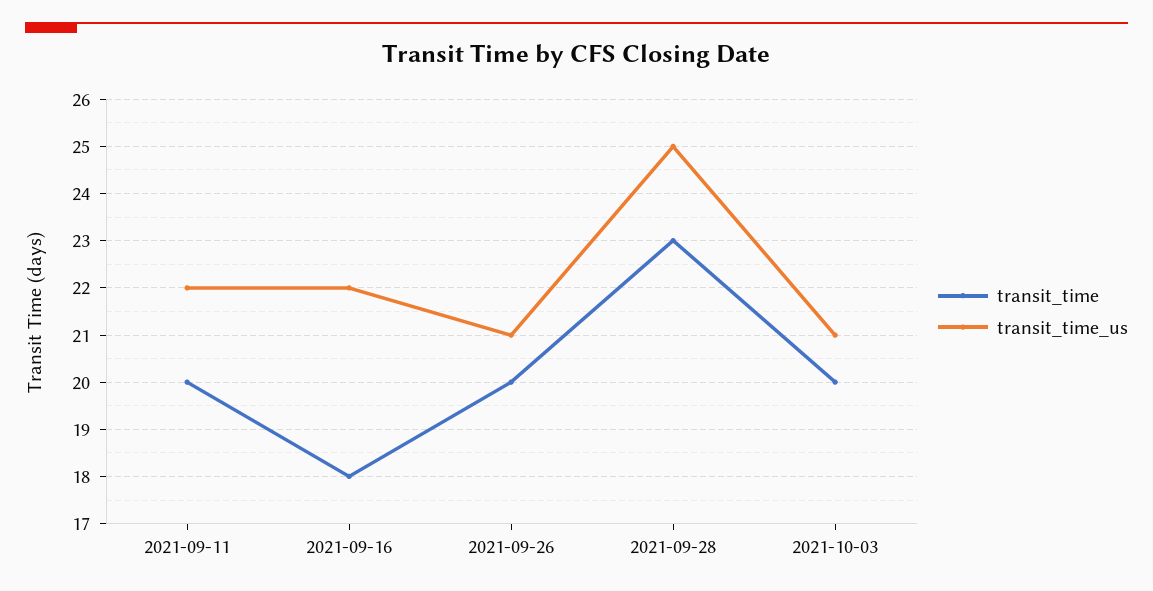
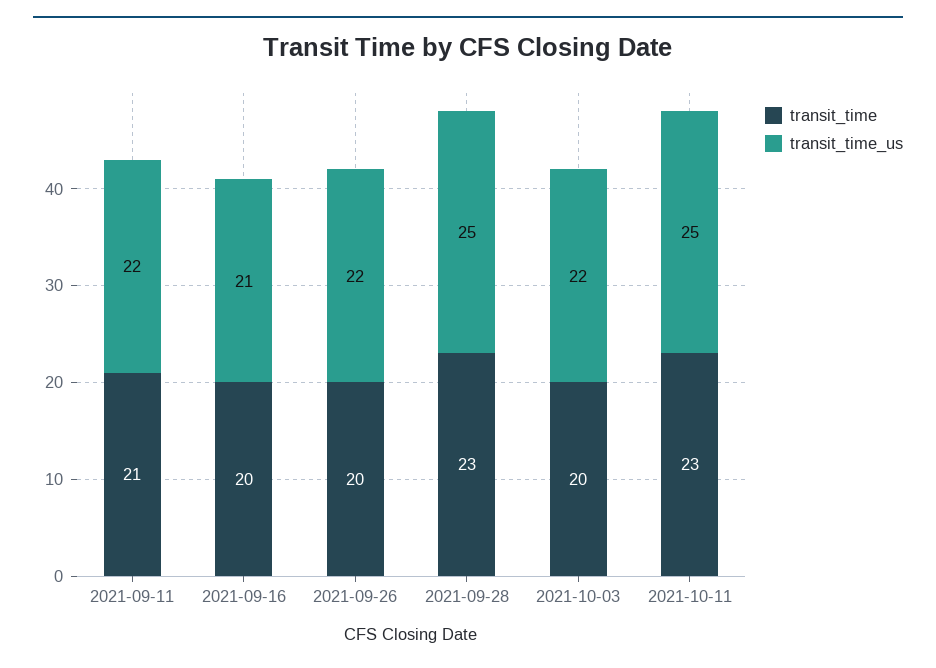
transit_time, 2021-09-11: 20 -> 21
transit_time, 2021-09-16: 18 -> 20
transit_time_us, 2021-09-16: 22 -> 21
transit_time_us, 2021-09-26: 21 -> 22
transit_time_us, 2021-10-03: 21 -> 22
transit_time, 2021-10-11: none -> 23
transit_time_us, 2021-10-11: none -> 25

